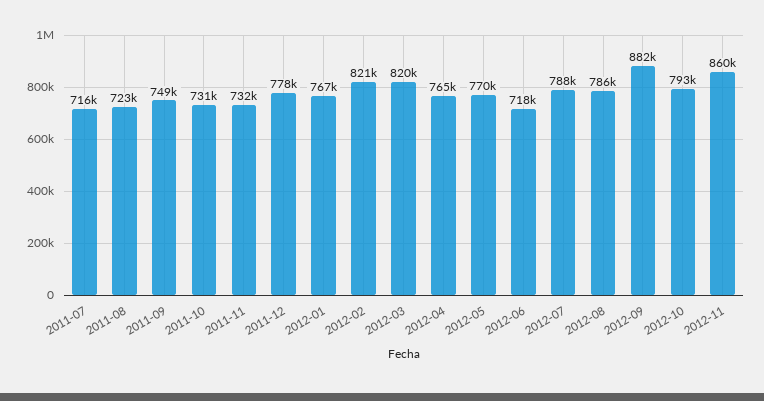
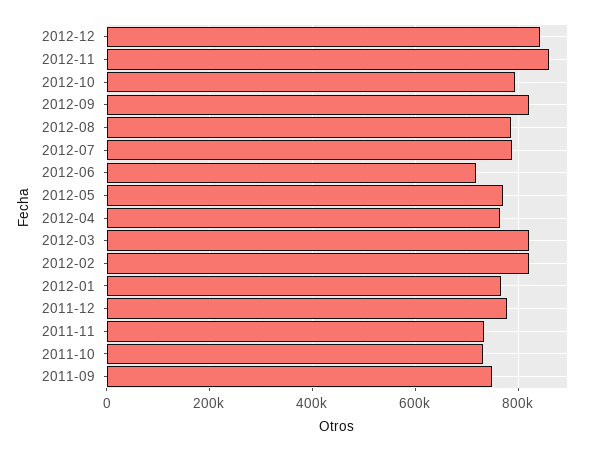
2011-07: 716000 -> none
2011-08: 723000 -> none
2012-09: 882000 -> 820000
2012-12: none -> 840000

